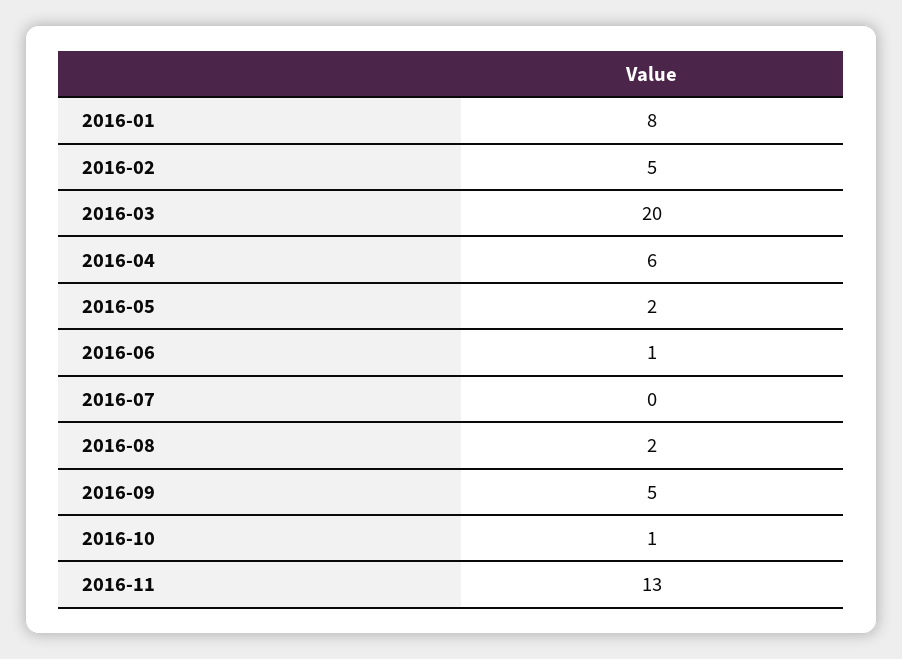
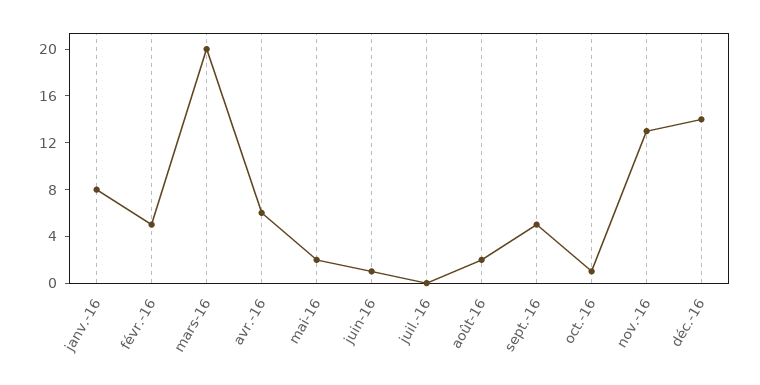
déc.-16: none -> 14

